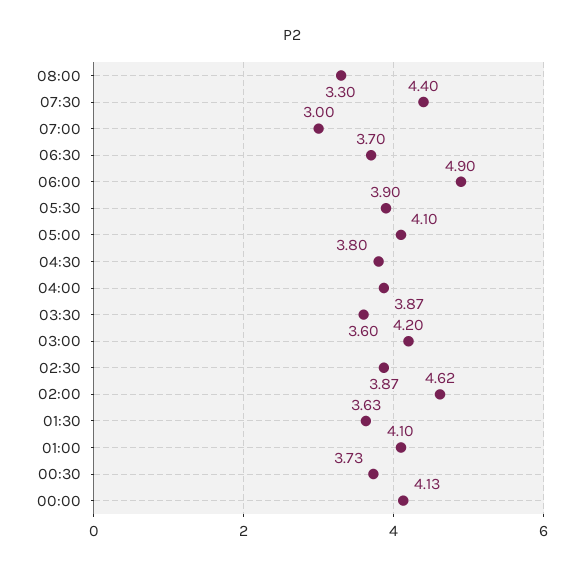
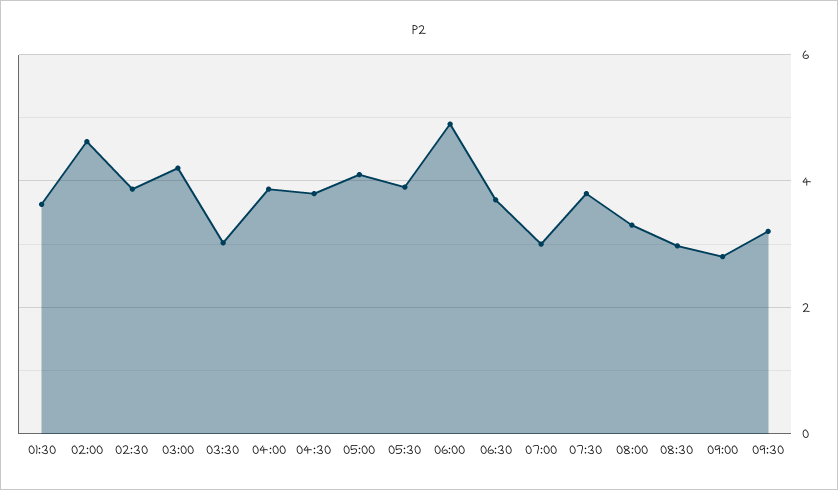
07:30: 4.4 -> 3.8
03:30: 3.6 -> 3
01:00: 4.1 -> none
00:30: 3.73 -> none
00:00: 4.13 -> none
08:30: none -> 3
09:00: none -> 2.8
09:30: none -> 3.2

